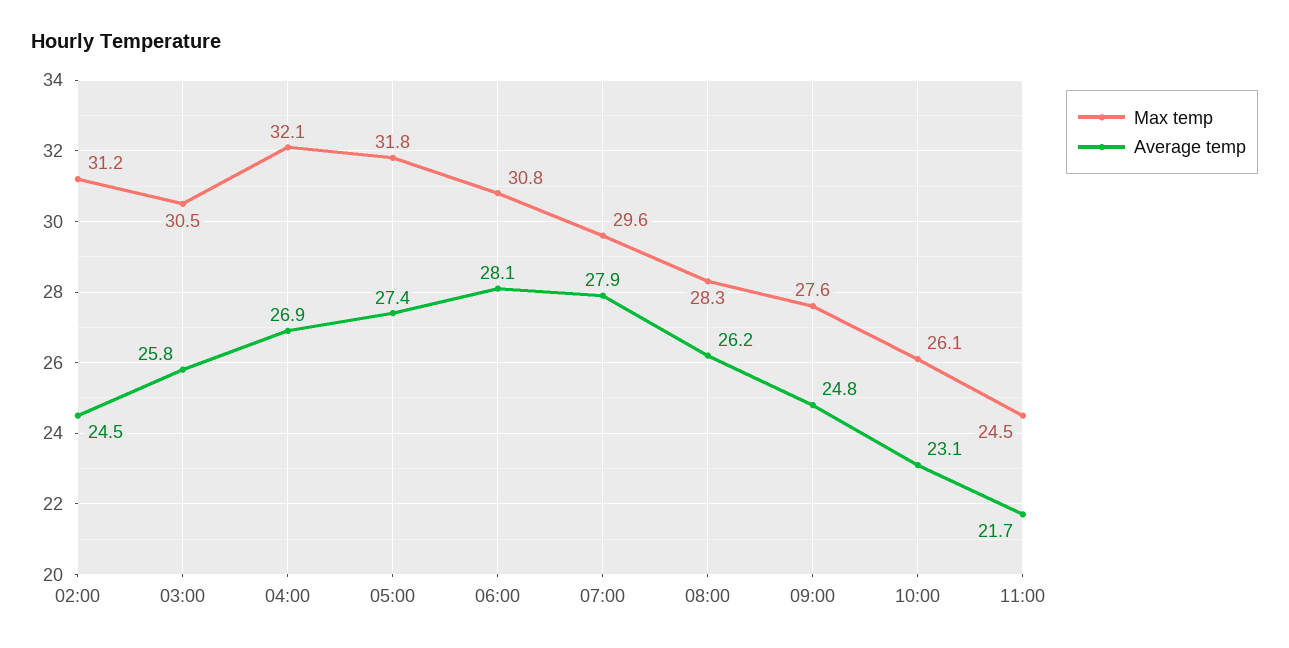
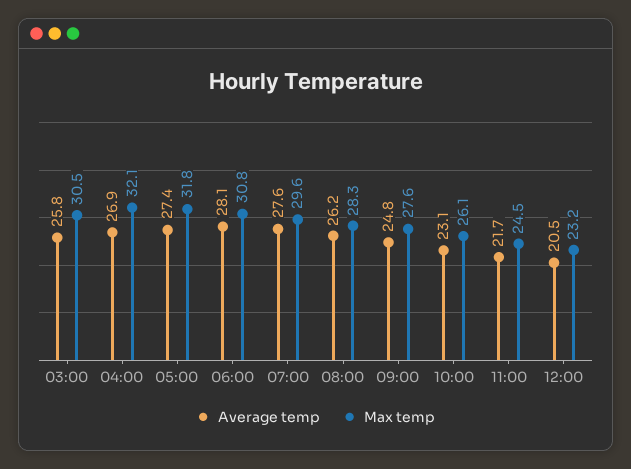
Max temp, 02:00: 31.2 -> none
Average temp, 02:00: 24.5 -> none
Average temp, 07:00: 27.9 -> 27.6
Average temp, 12:00: none -> 20.5
Max temp, 12:00: none -> 23.2

